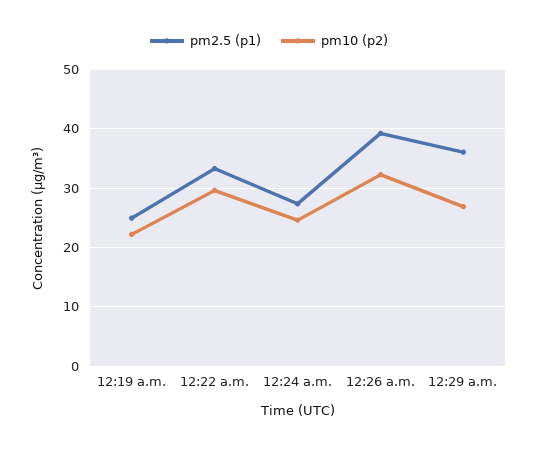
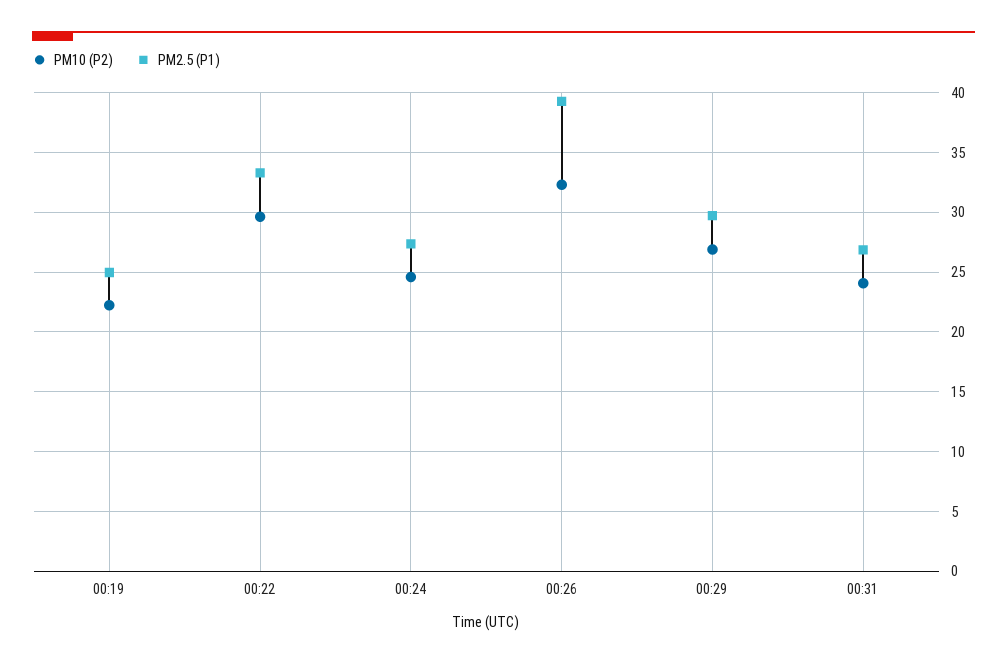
pm2.5 (p1), 12:29 a.m.: 36 -> 30
pm10 (p2), 00:31: none -> 24
pm2.5 (p1), 00:31: none -> 27

